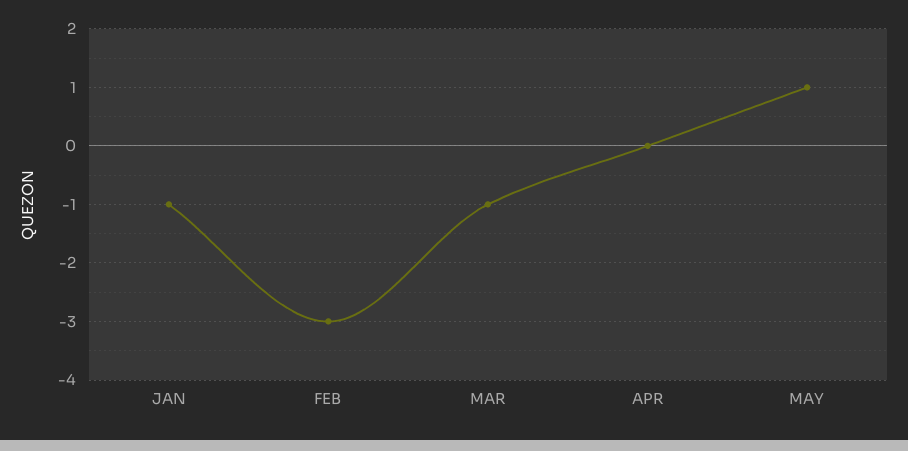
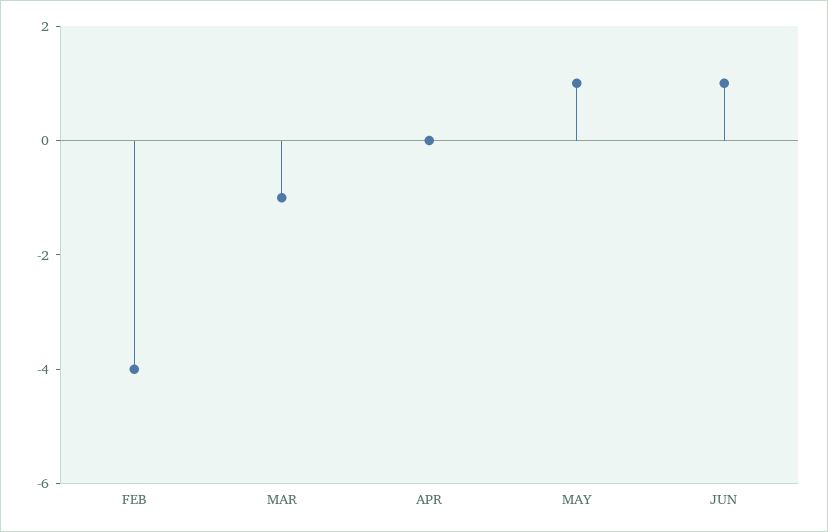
JAN: -1 -> none
FEB: -3 -> -4
JUN: none -> 1

